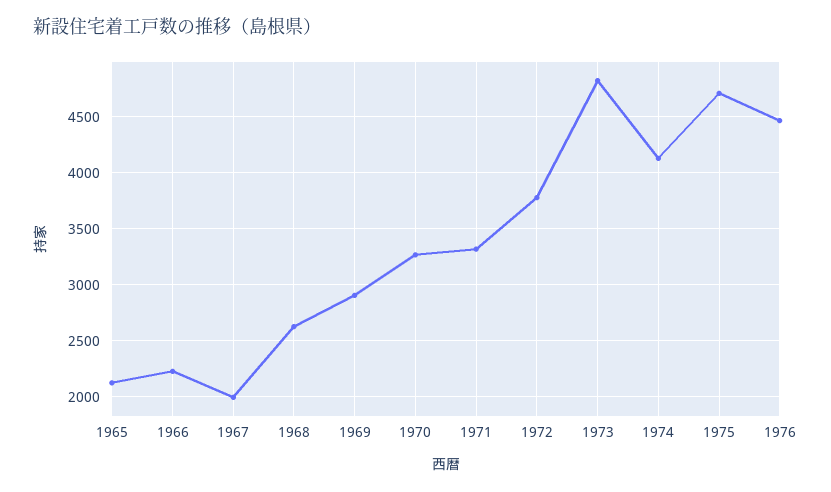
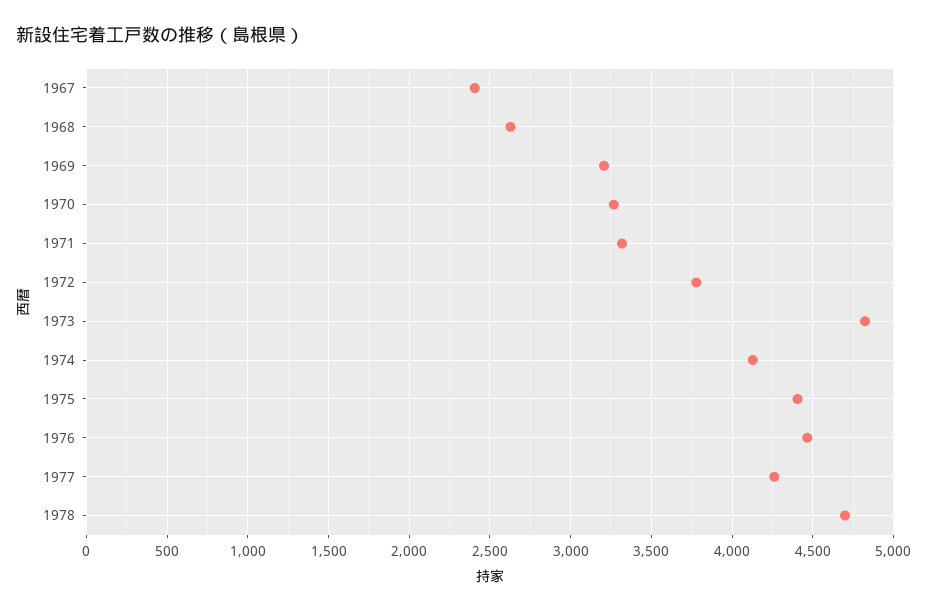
1965: 2100 -> none
1966: 2200 -> none
1967: 2000 -> 2400
1969: 2900 -> 3200
1975: 4700 -> 4400
1977: none -> 4250
1978: none -> 4700

